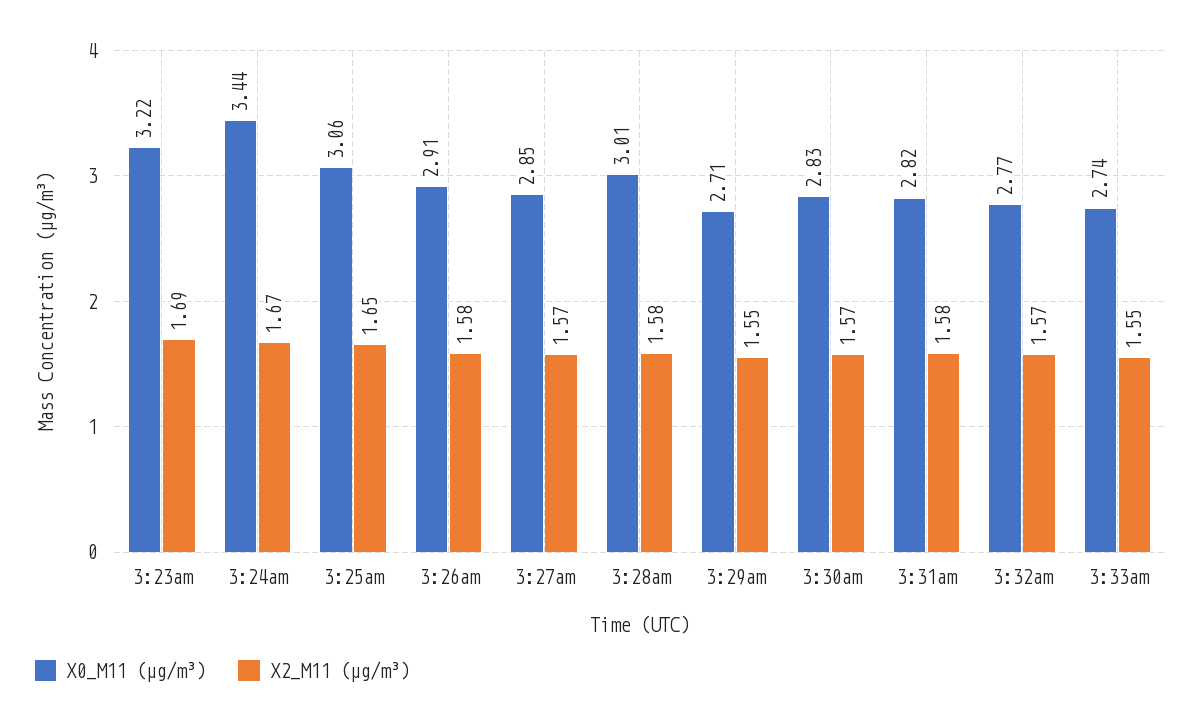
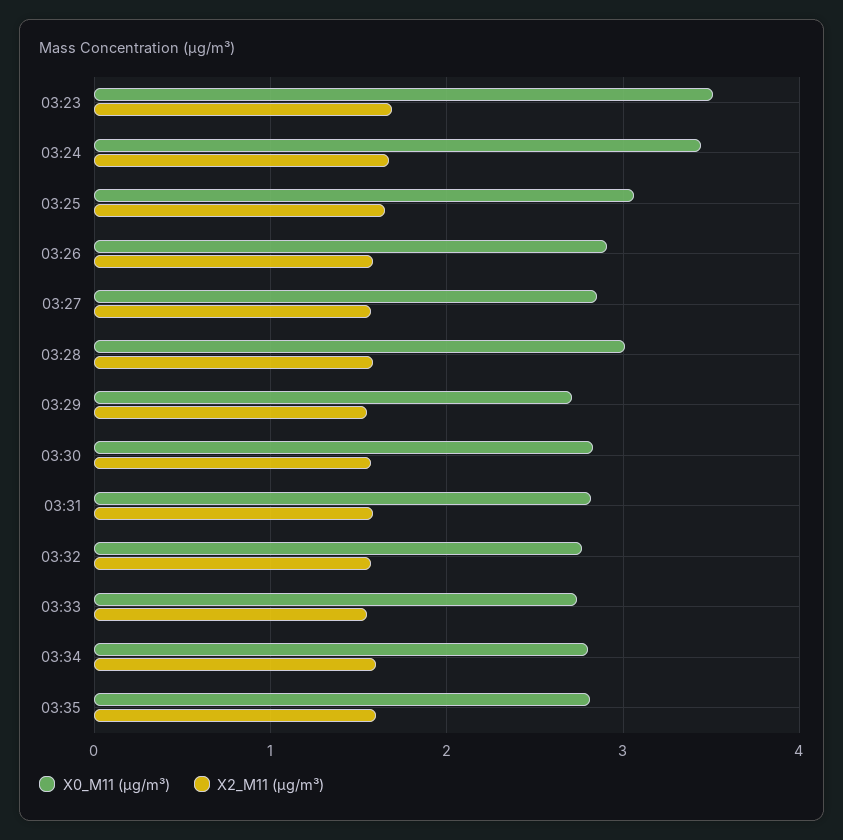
X0_M11 (μg/m³), 3:23am: 3.22 -> 3.5
X0_M11 (μg/m³), 03:34: none -> 2.8
X2_M11 (μg/m³), 03:34: none -> 1.6
X0_M11 (μg/m³), 03:35: none -> 2.8
X2_M11 (μg/m³), 03:35: none -> 1.6

